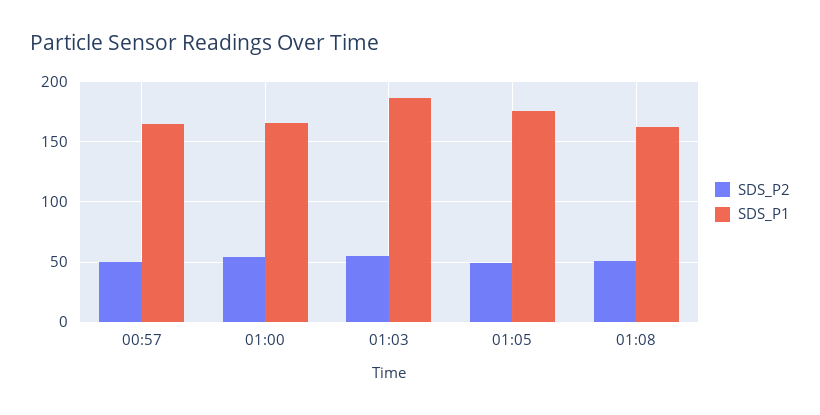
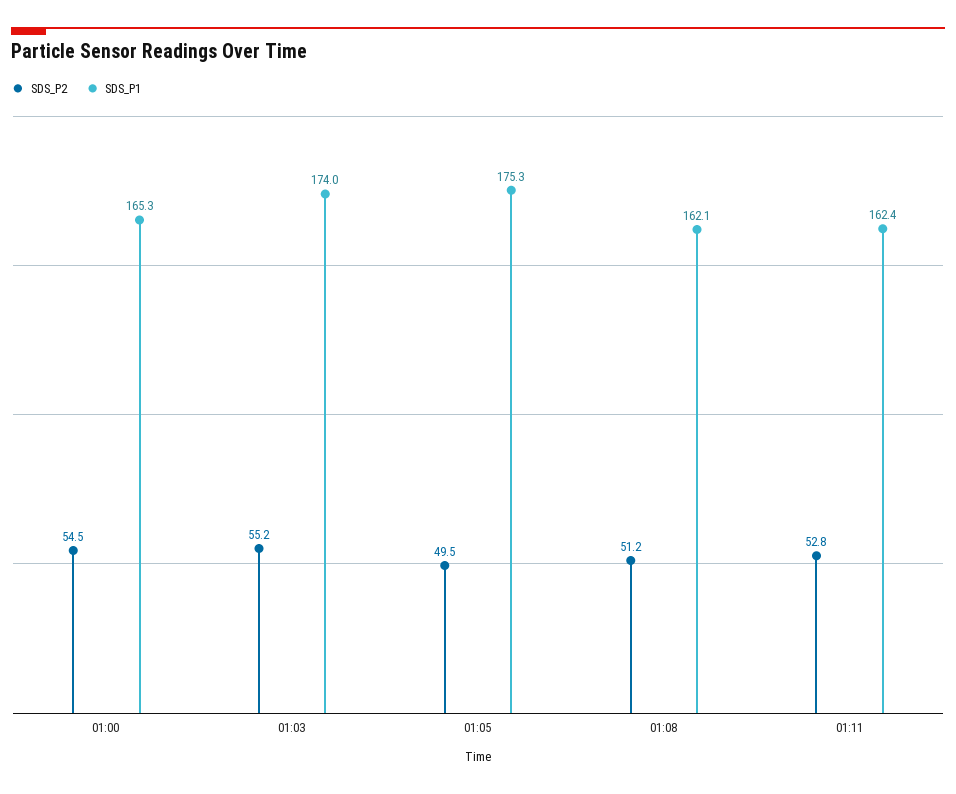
SDS_P2, 00:57: 50 -> none
SDS_P1, 00:57: 165 -> none
SDS_P1, 01:03: 185 -> 174
SDS_P2, 01:11: none -> 52.8
SDS_P1, 01:11: none -> 162.4

